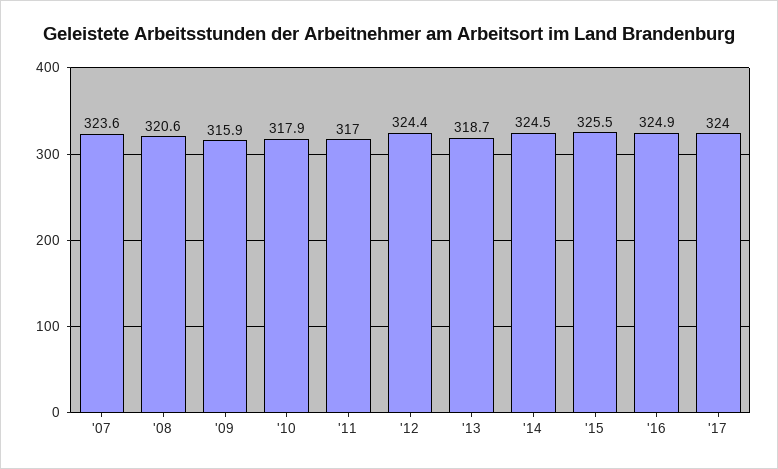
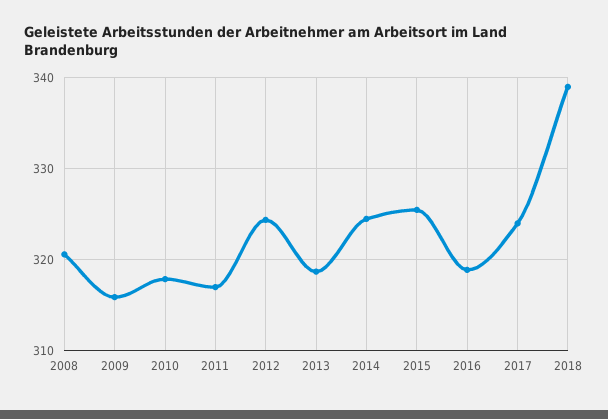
'07: 323.6 -> none
'16: 324.9 -> 319
2018: none -> 339

